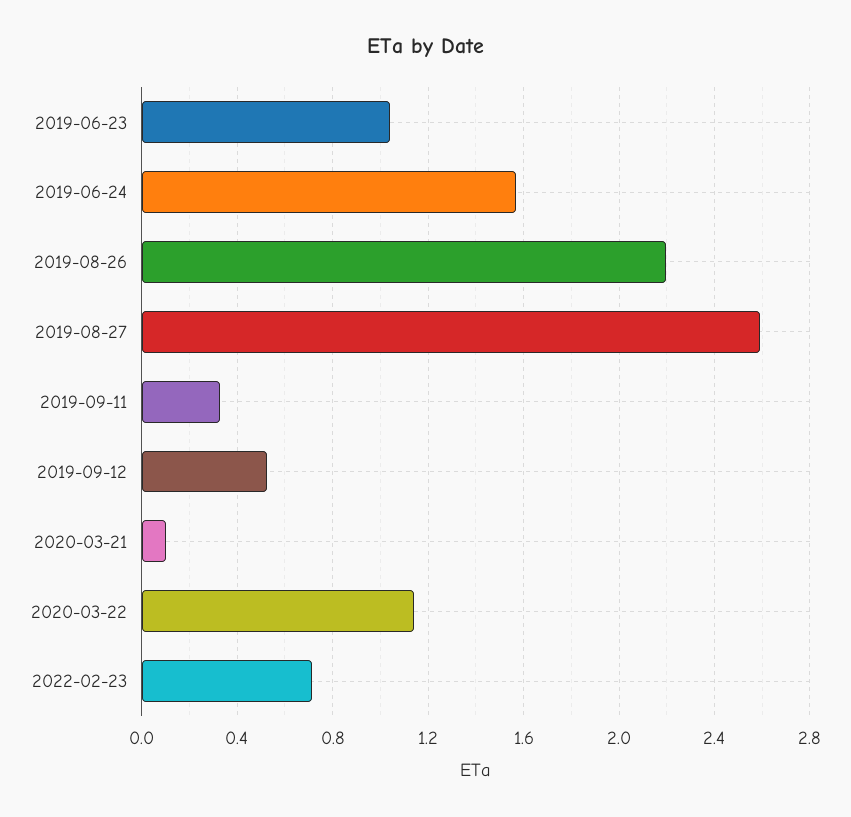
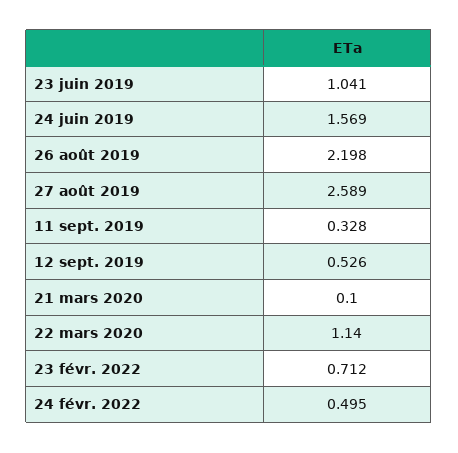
24 févr. 2022: none -> 0.495

